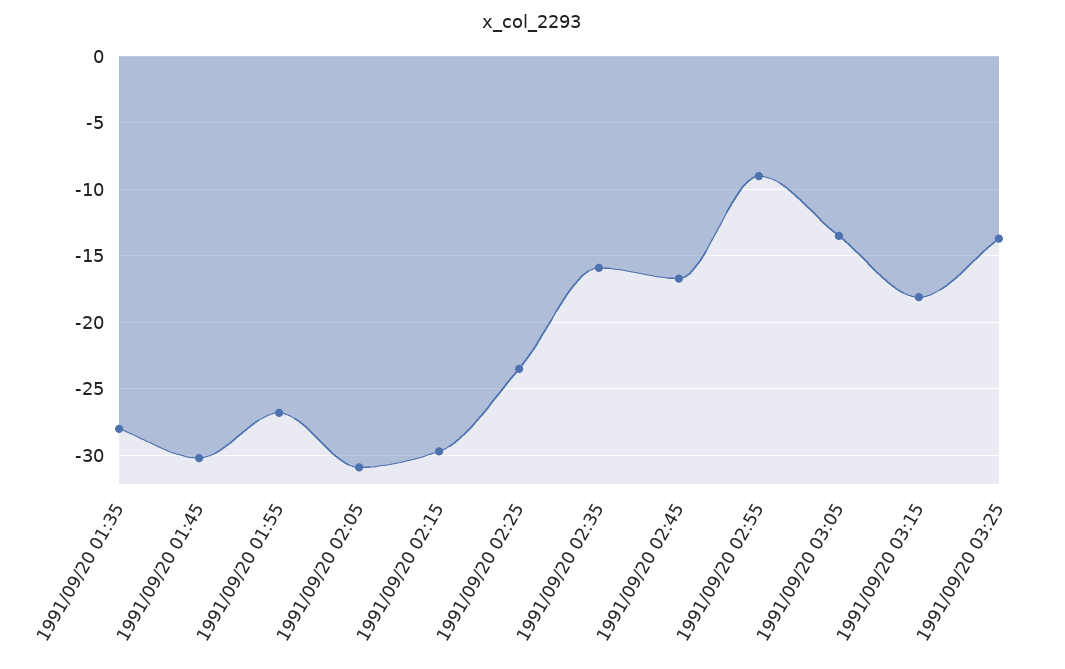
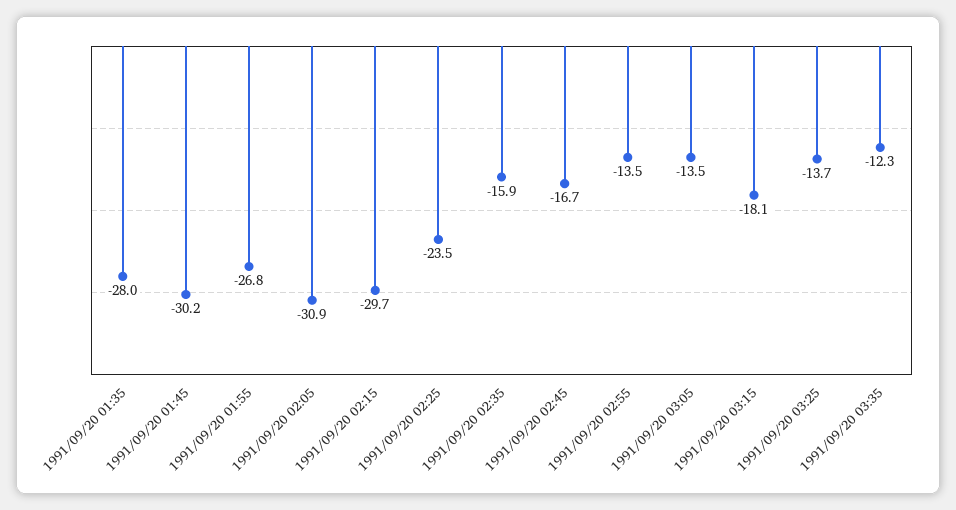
1991/09/20 02:55: -9 -> -13.5
1991/09/20 03:35: none -> -12.3

